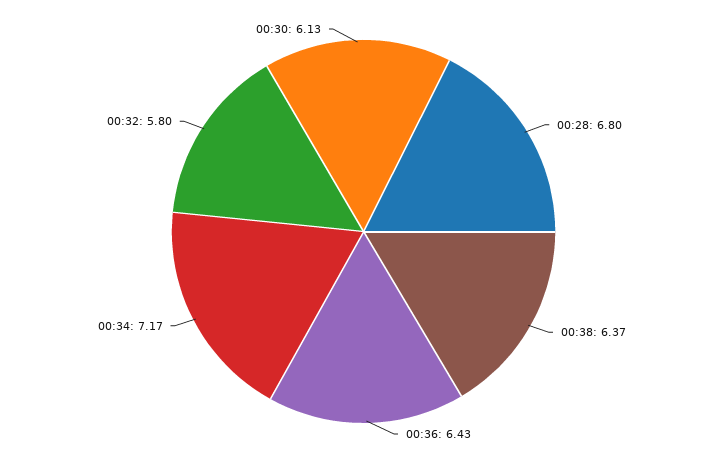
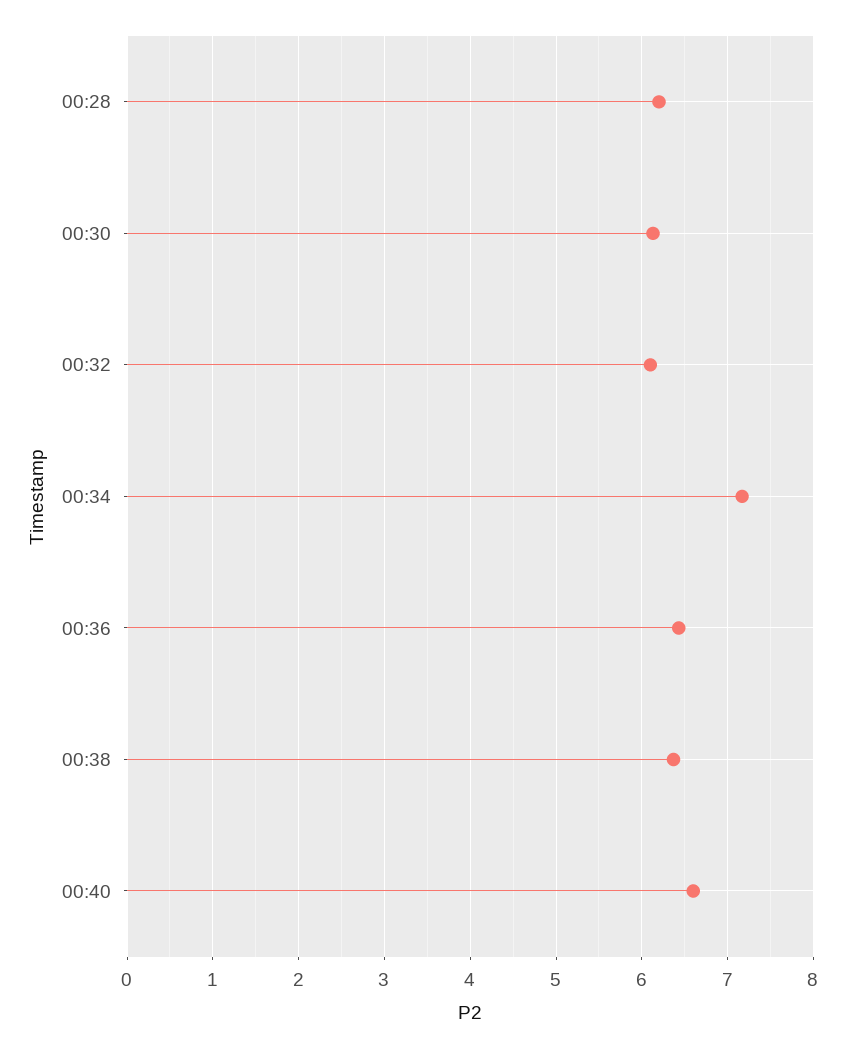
00:28: 6.8 -> 6.2
00:32: 5.8 -> 6.1
00:40: none -> 6.6

